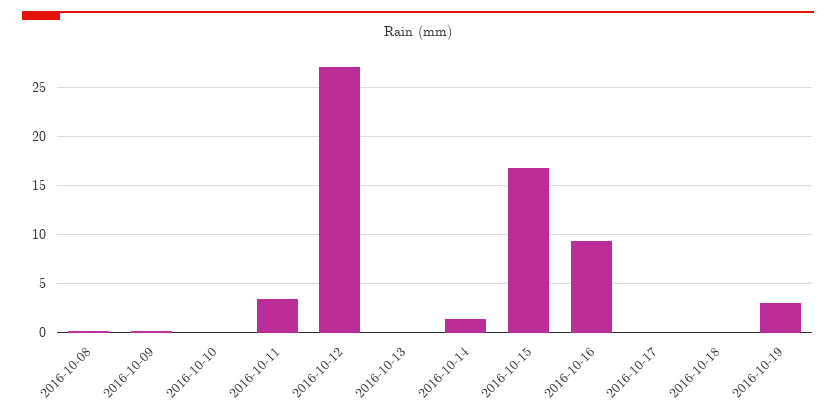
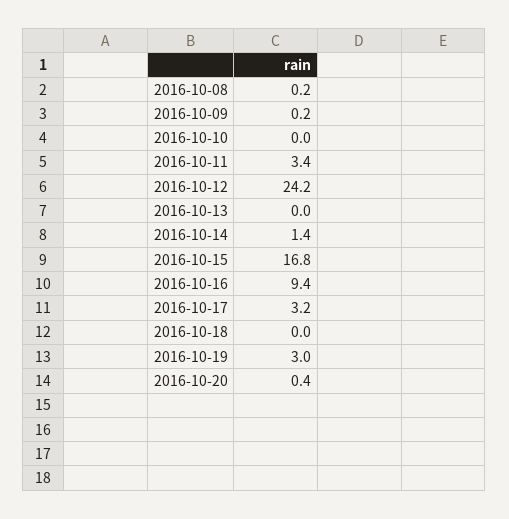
2016-10-12: 27 -> 24.2
2016-10-17: 0 -> 3.2
2016-10-20: none -> 0.4

